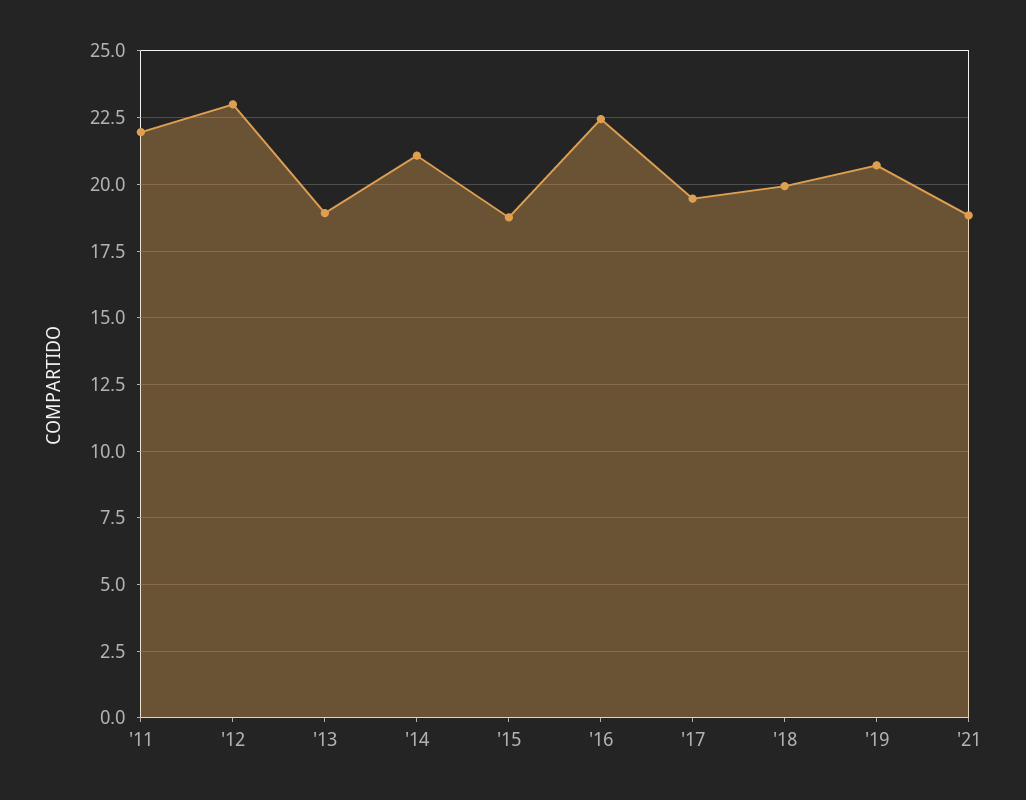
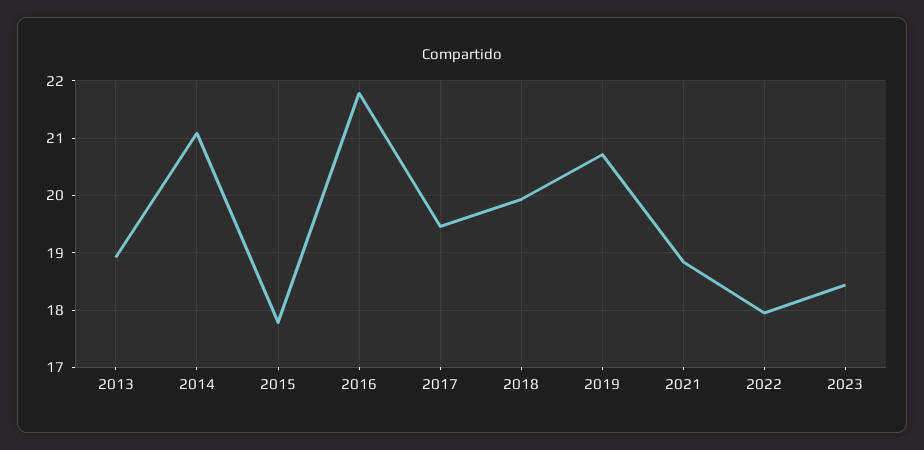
'11: 22 -> none
'12: 23 -> none
'15: 18.75 -> 17.8
'16: 22.5 -> 21.8
2022: none -> 18
2023: none -> 18.4

